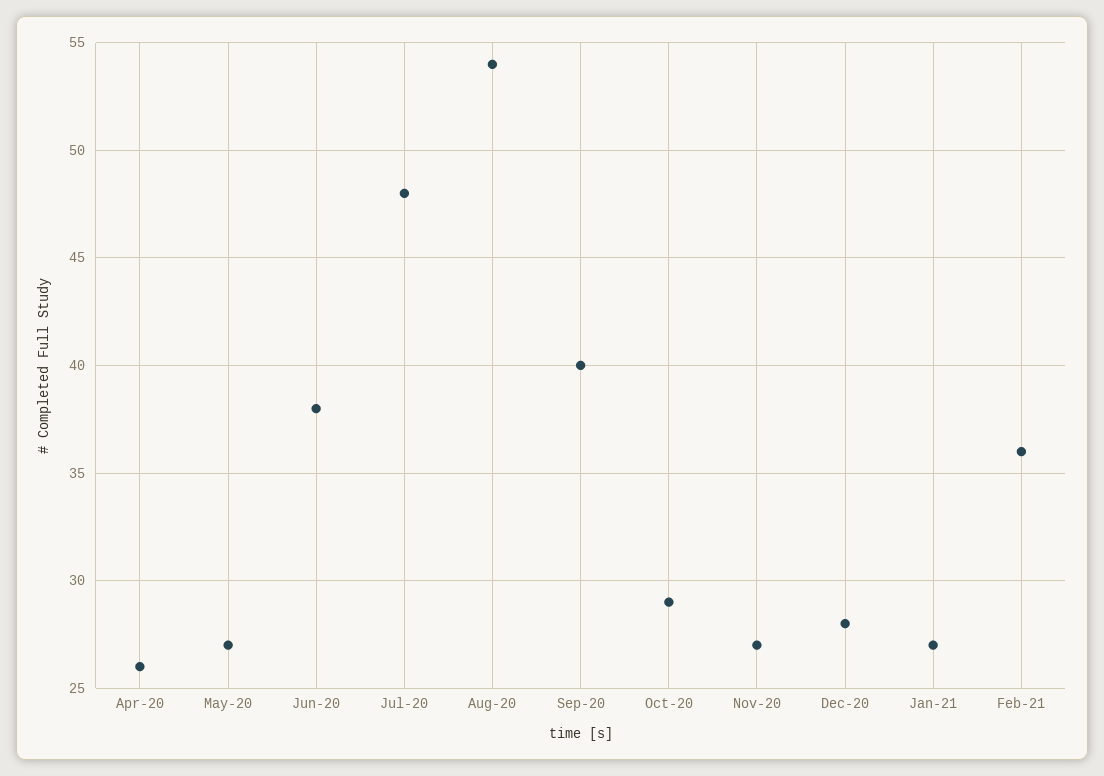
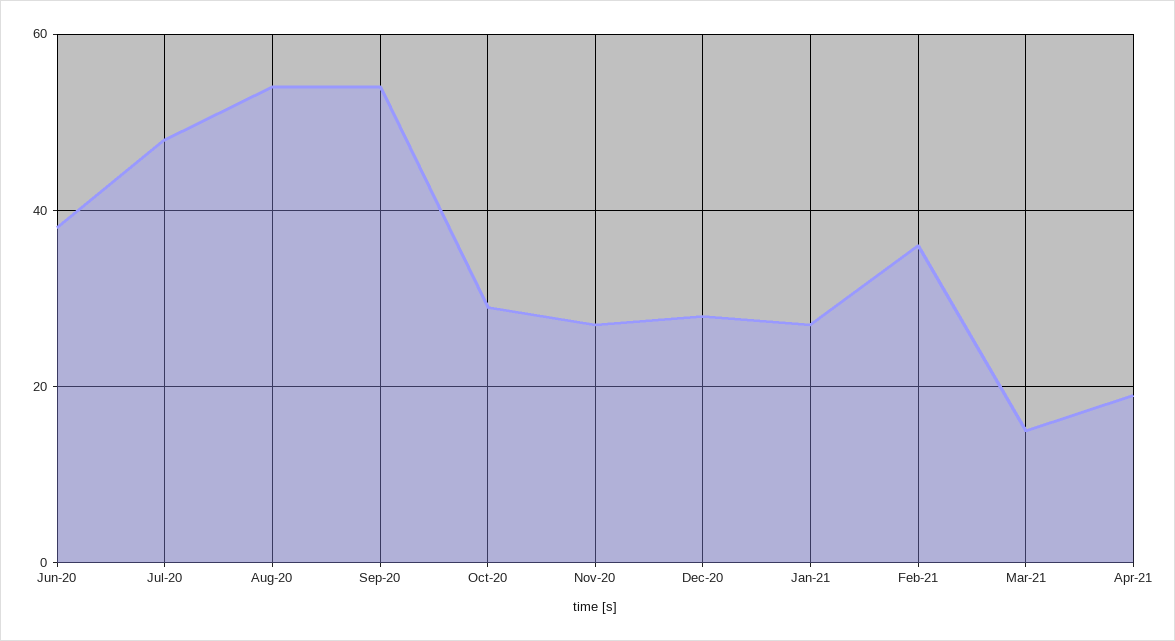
Apr-20: 26 -> none
May-20: 27 -> none
Sep-20: 40 -> 55
Mar-21: none -> 15
Apr-21: none -> 20

